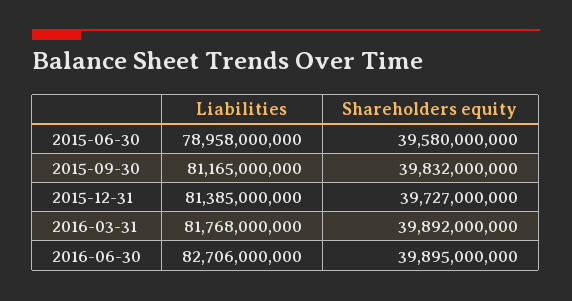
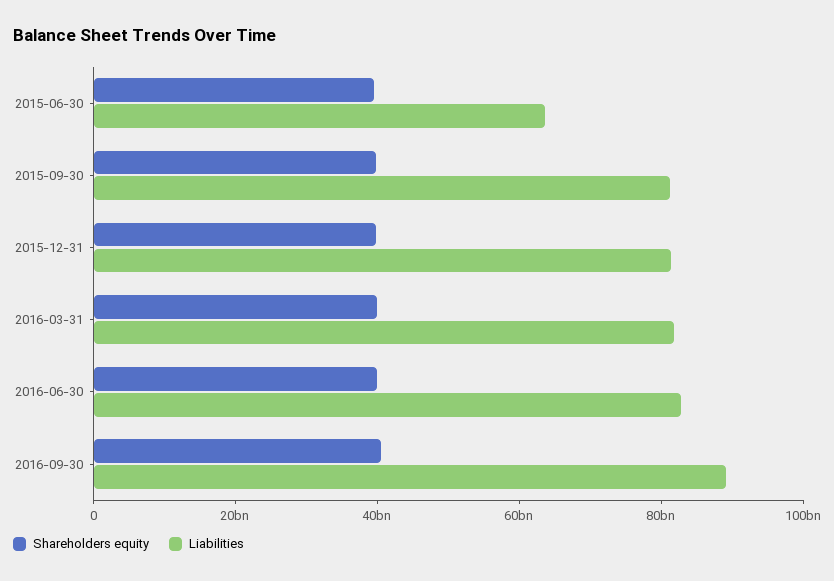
Liabilities, 2015-06-30: 78958000000 -> 65000000000
Shareholders equity, 2016-09-30: none -> 40000000000
Liabilities, 2016-09-30: none -> 90000000000

